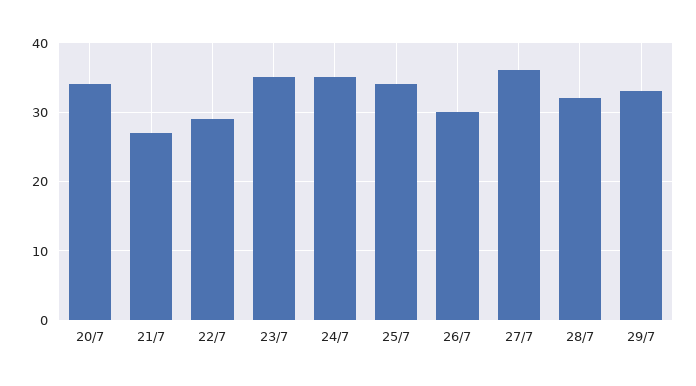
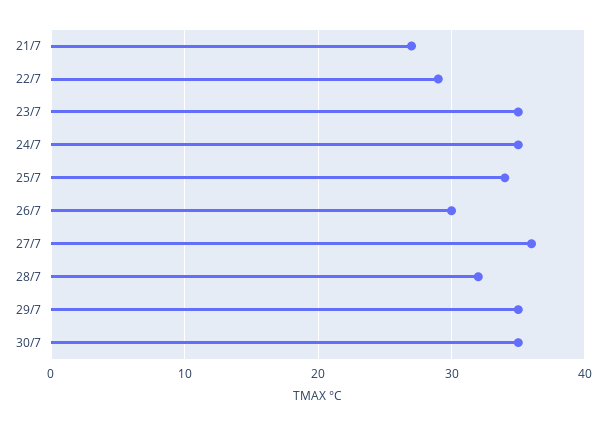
20/7: 34 -> none
29/7: 33 -> 35
30/7: none -> 35

